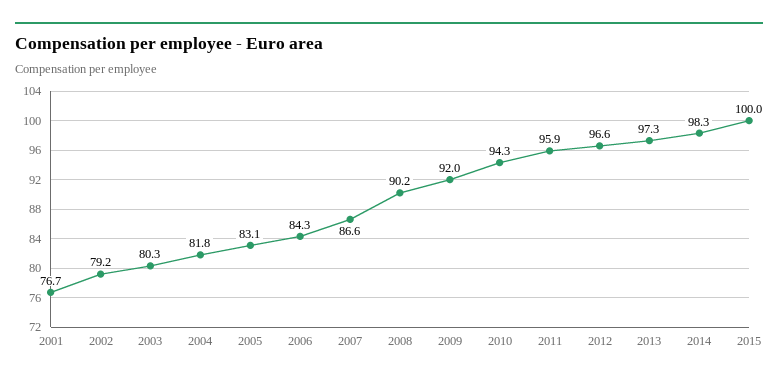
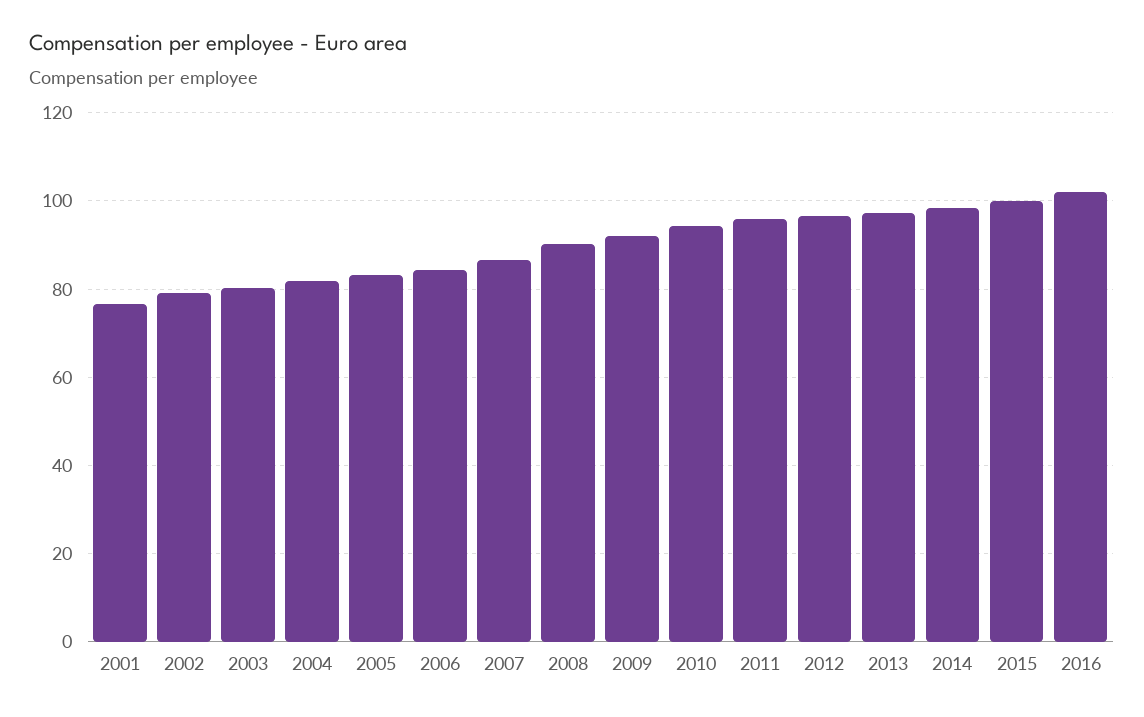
2016: none -> 102

